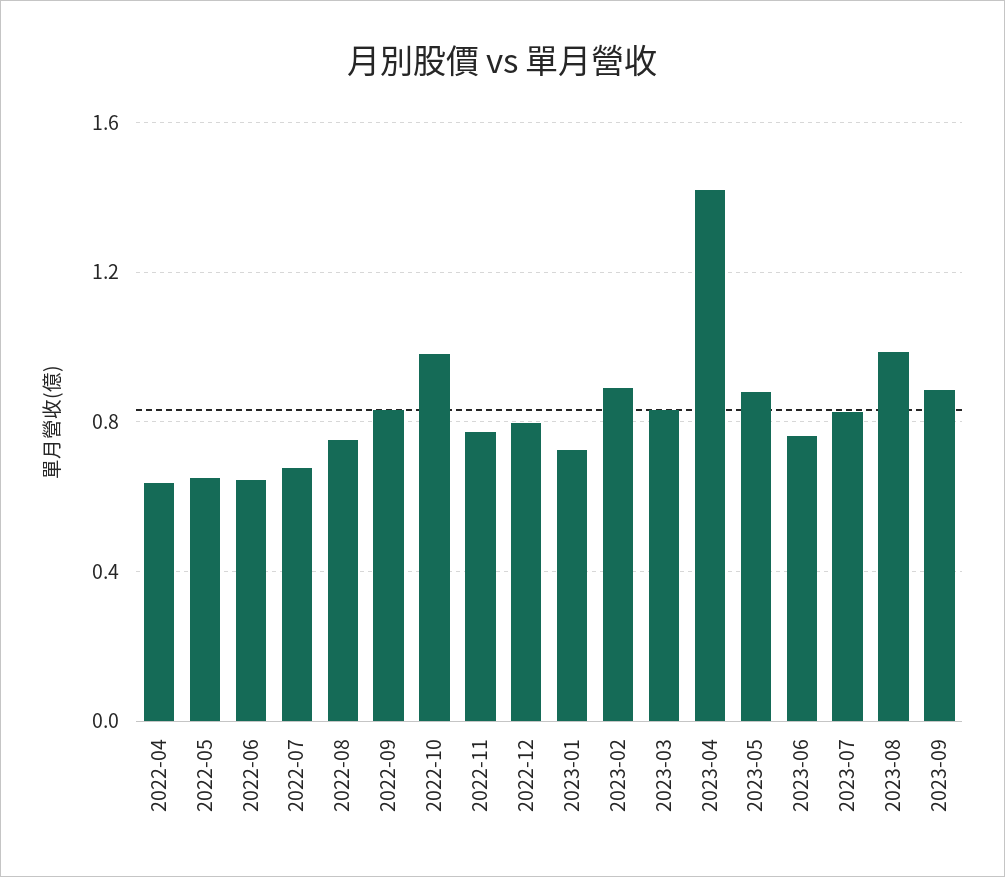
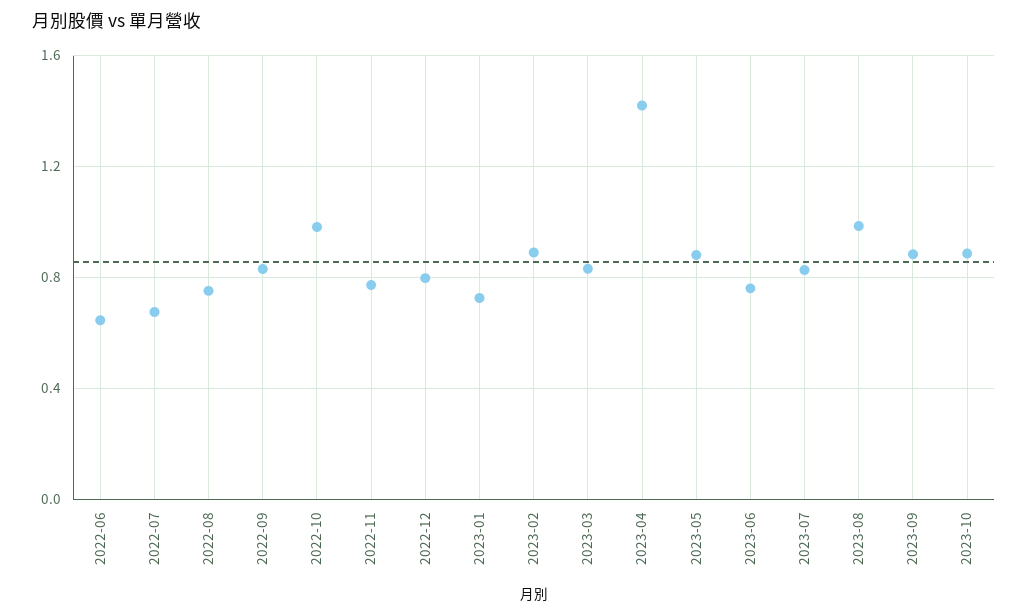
2022-04: 0.65 -> none
2022-05: 0.65 -> none
2023-10: none -> 0.9

